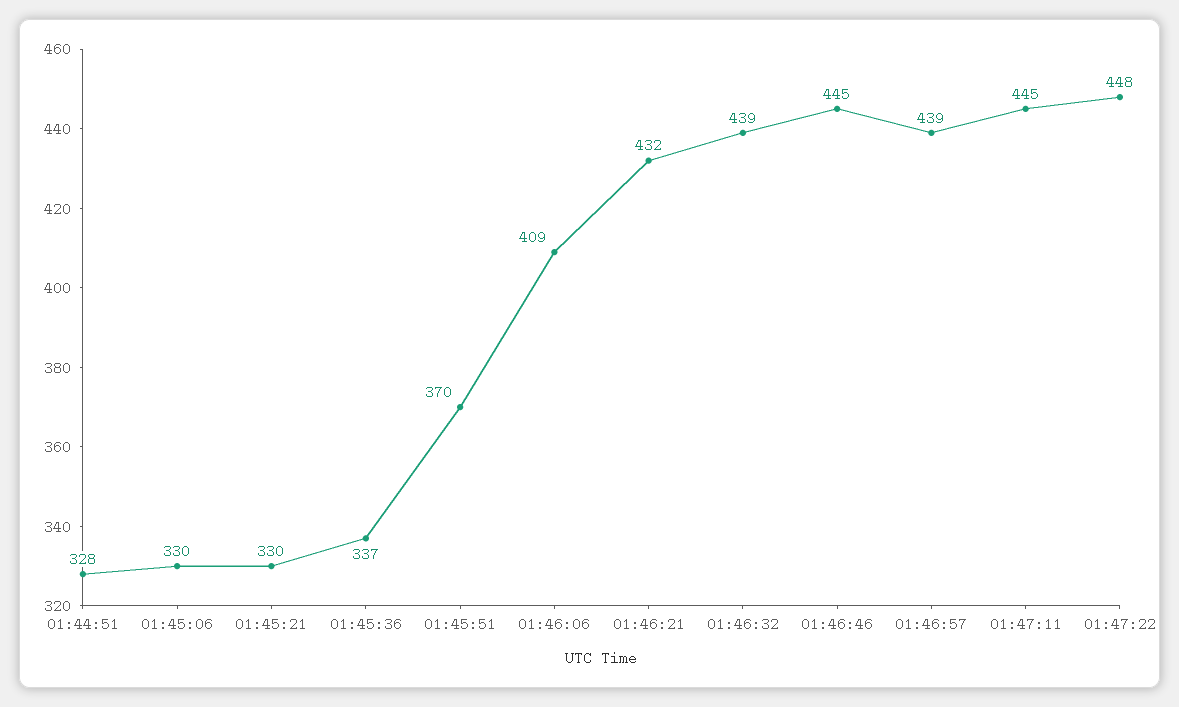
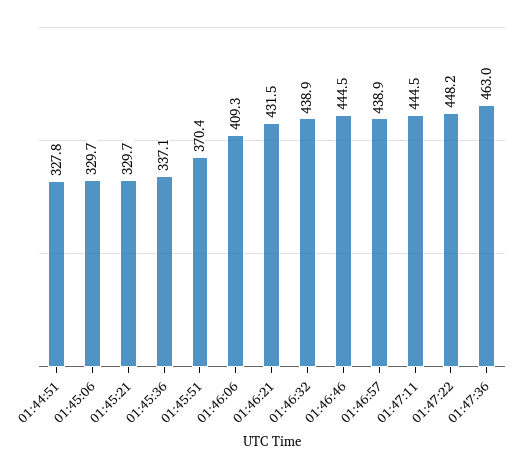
01:47:36: none -> 463

